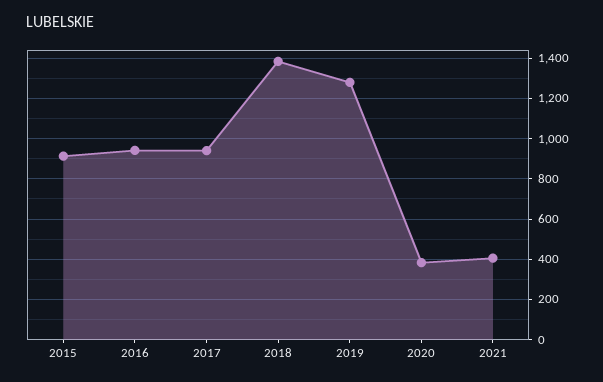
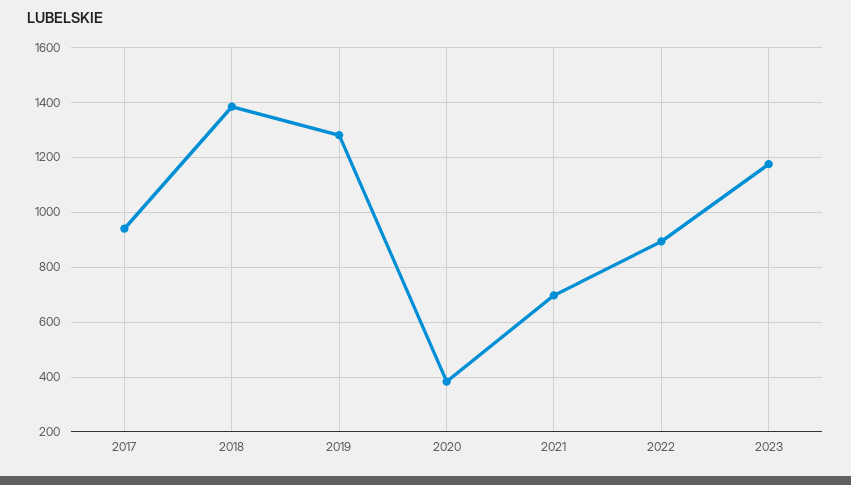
2015: 900 -> none
2016: 950 -> none
2021: 400 -> 700
2022: none -> 900
2023: none -> 1175

